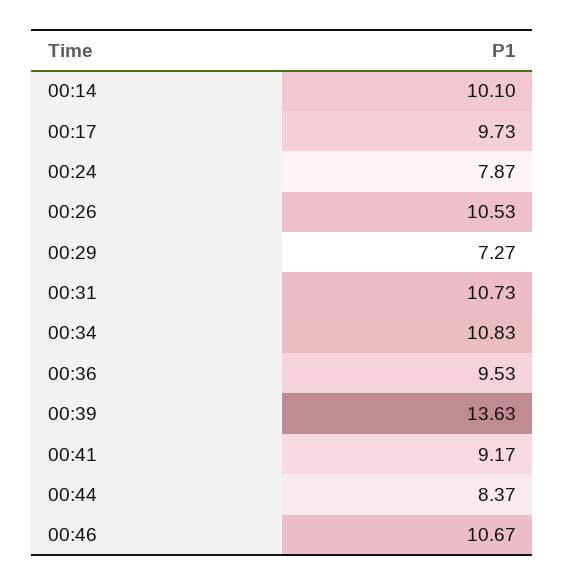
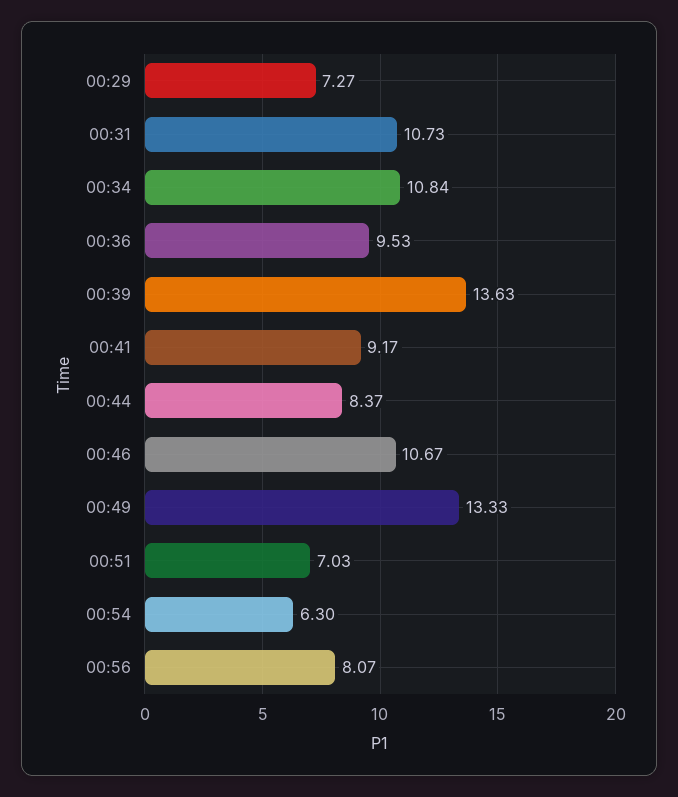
00:14: 10.1 -> none
00:17: 9.73 -> none
00:24: 7.87 -> none
00:26: 10.53 -> none
00:34: 10.83 -> 10.84
00:49: none -> 13.33
00:51: none -> 7.03
00:54: none -> 6.3
00:56: none -> 8.07

